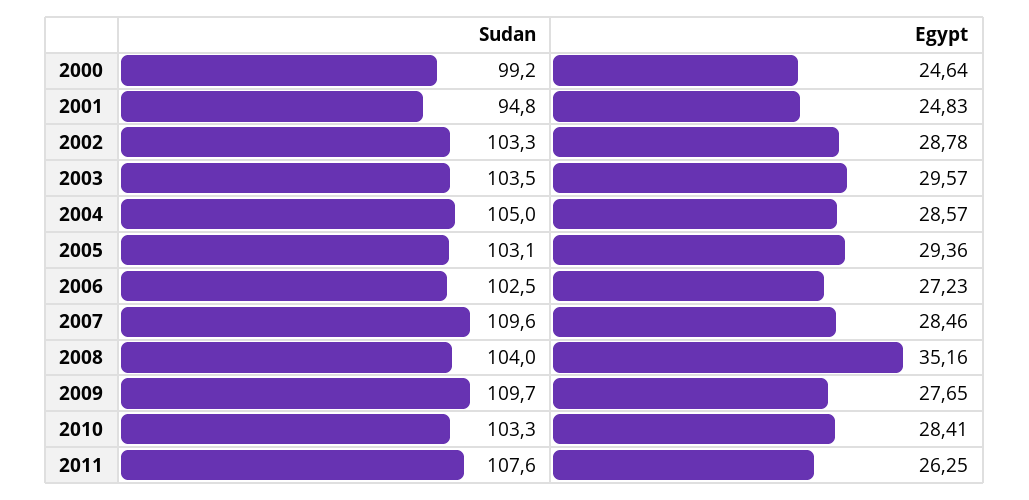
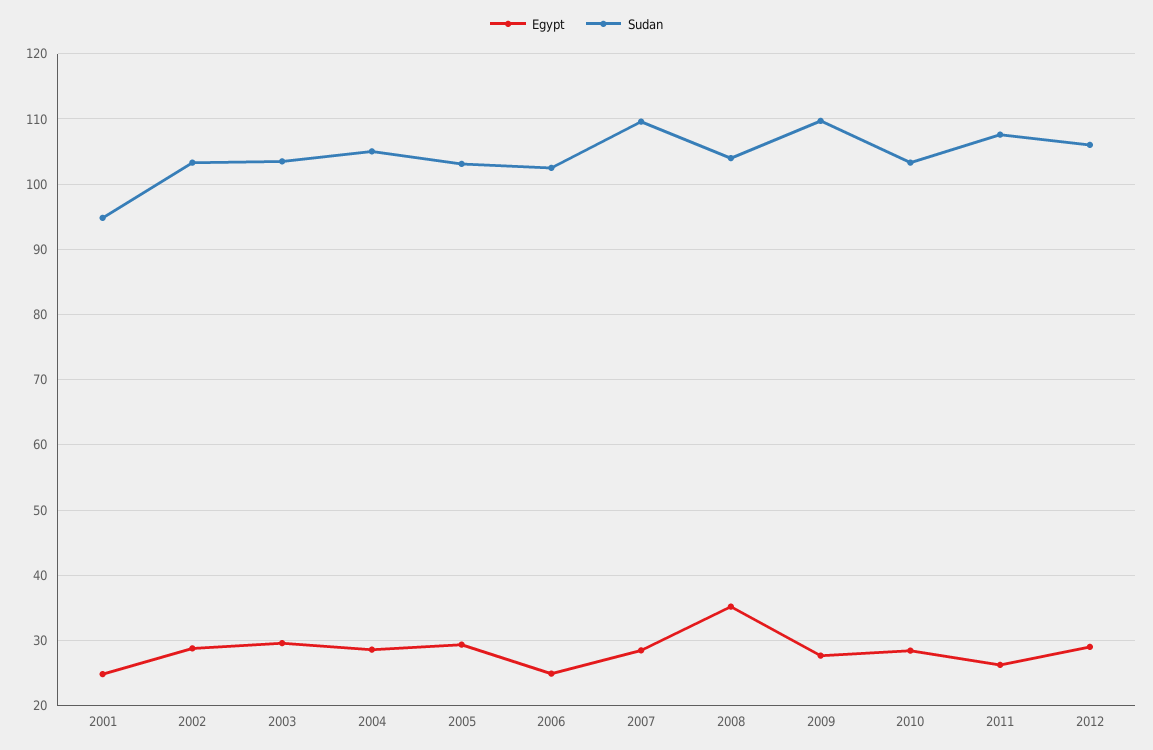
Sudan, 2000: 99.2 -> none
Egypt, 2000: 24.64 -> none
Egypt, 2006: 27.23 -> 25
Egypt, 2012: none -> 29
Sudan, 2012: none -> 106

